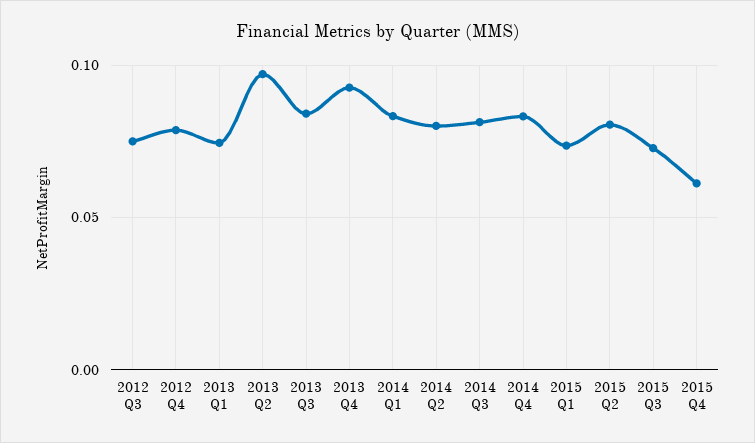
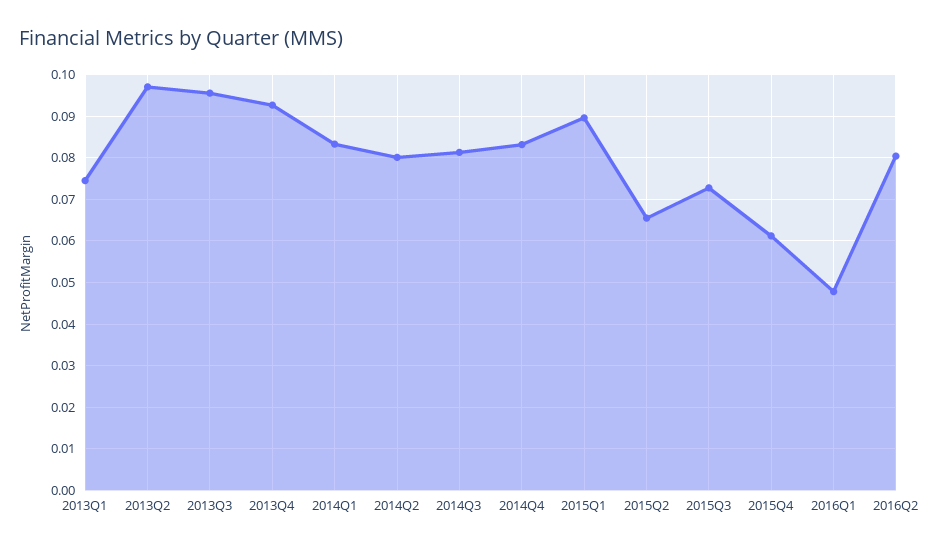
2012 Q3: 0.075 -> none
2012 Q4: 0.08 -> none
2013 Q3: 0.085 -> 0.096
2015 Q1: 0.075 -> 0.09
2015 Q2: 0.08 -> 0.066
2016Q1: none -> 0.048
2016Q2: none -> 0.08

